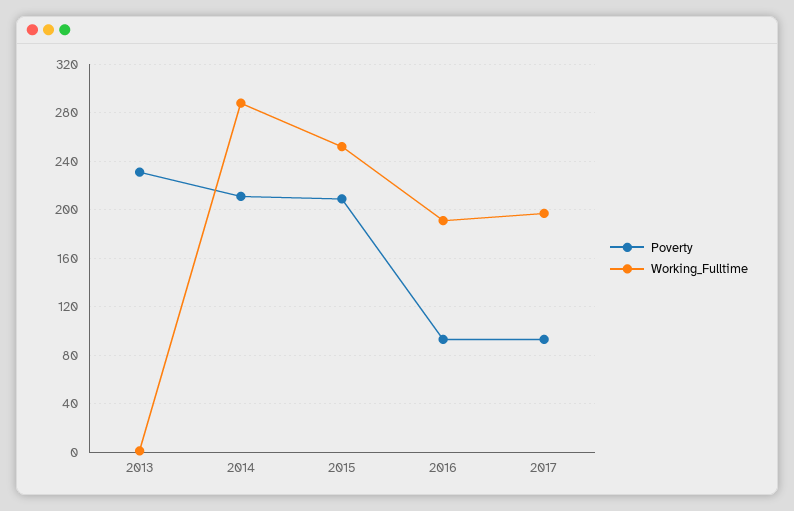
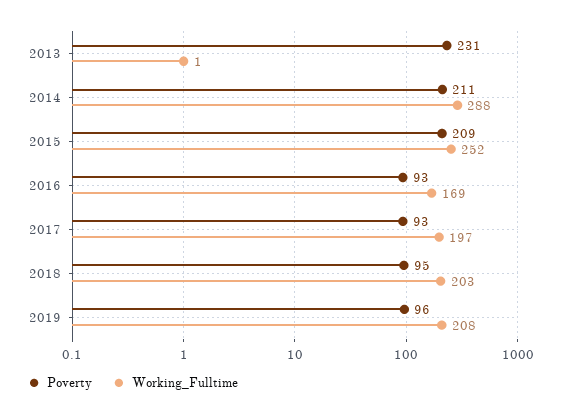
Working_Fulltime, 2016: 190 -> 169
Poverty, 2018: none -> 95
Working_Fulltime, 2018: none -> 203
Poverty, 2019: none -> 96
Working_Fulltime, 2019: none -> 208

